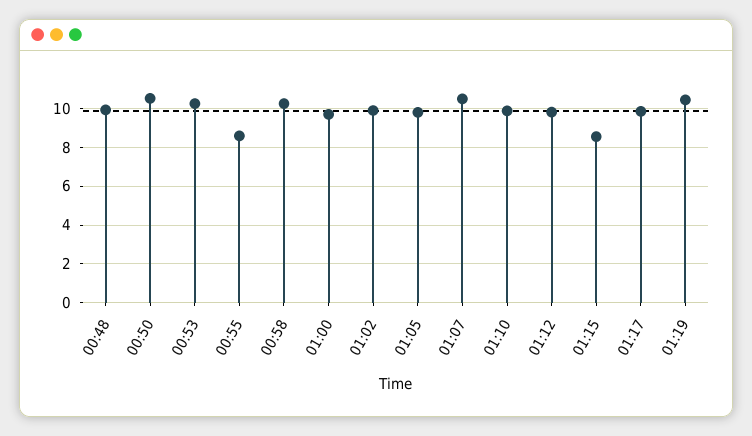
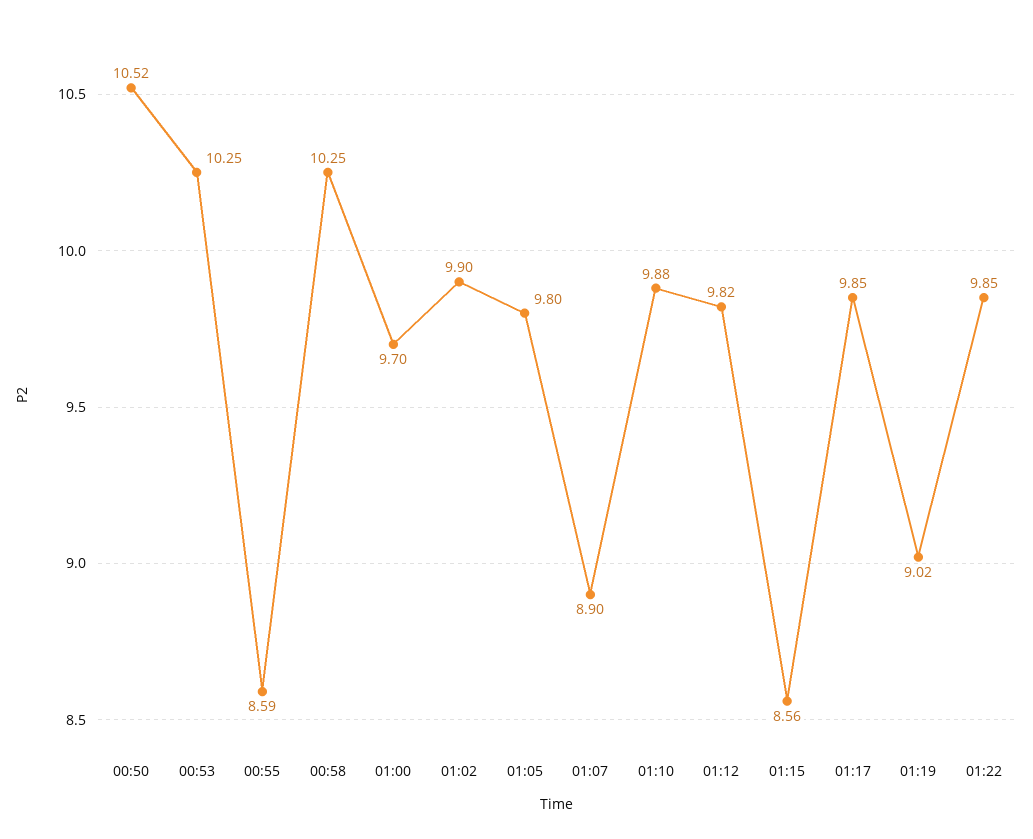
00:48: 10 -> none
01:07: 10.5 -> 8.9
01:19: 10.5 -> 9.02
01:22: none -> 9.85

